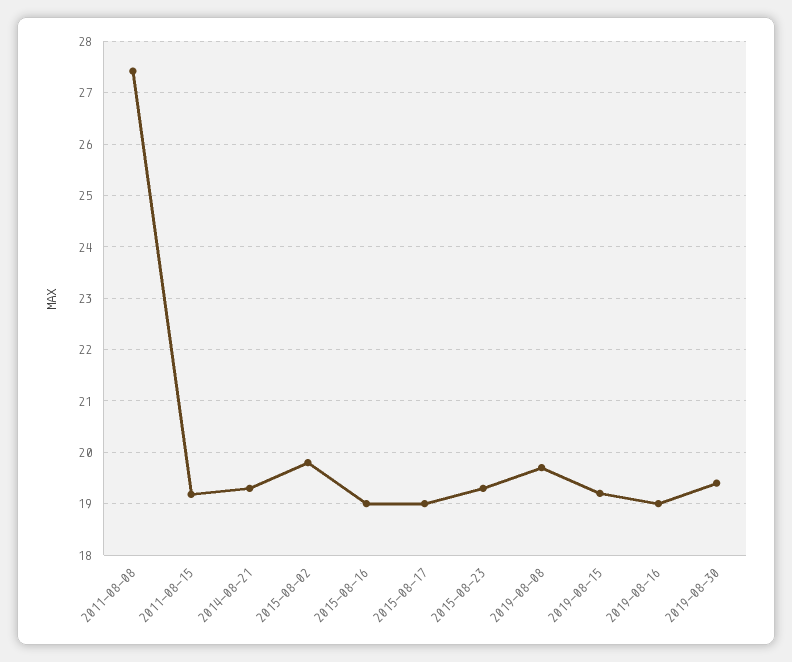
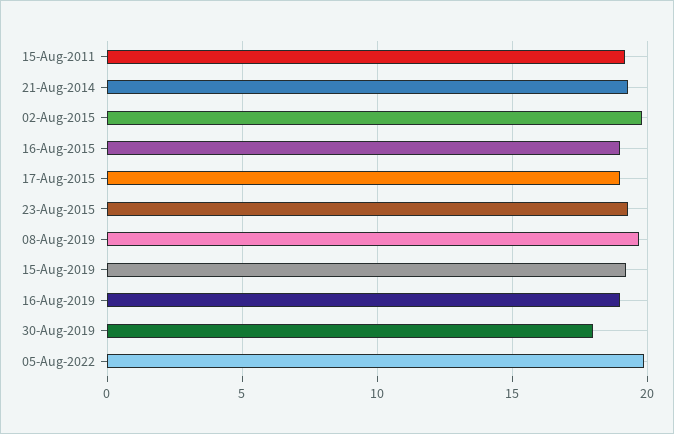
2011-08-08: 27.4 -> none
2019-08-30: 19.4 -> 18
05-Aug-2022: none -> 20

